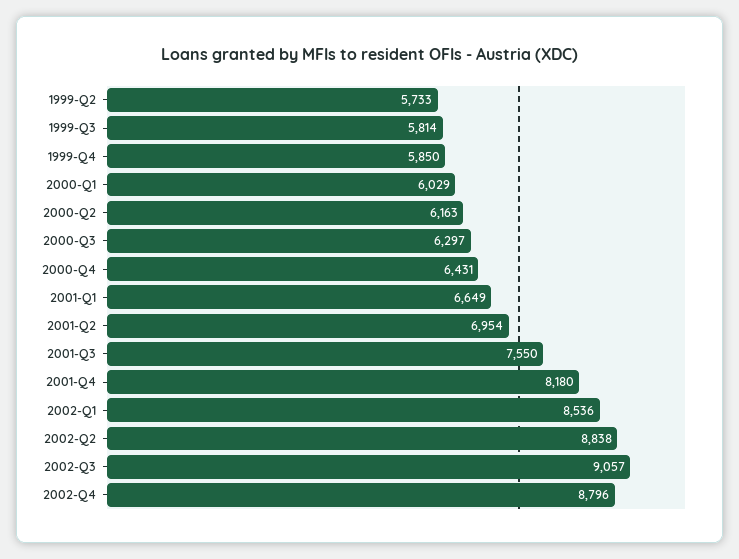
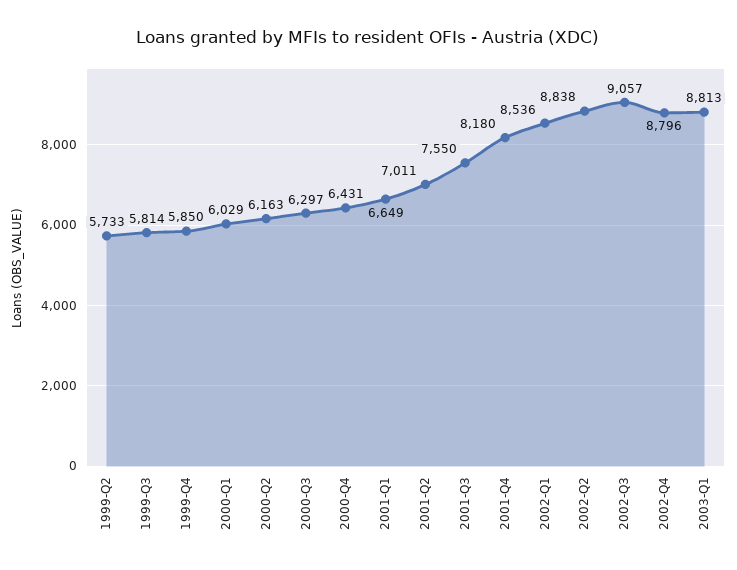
2001-Q2: 6954 -> 7011
2003-Q1: none -> 8813

